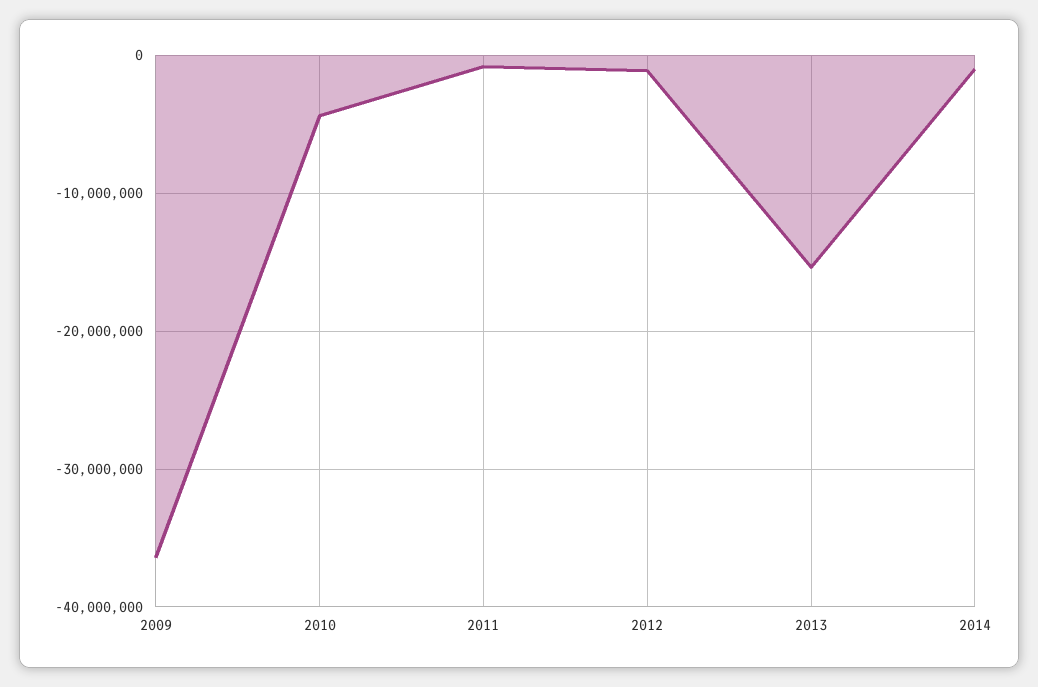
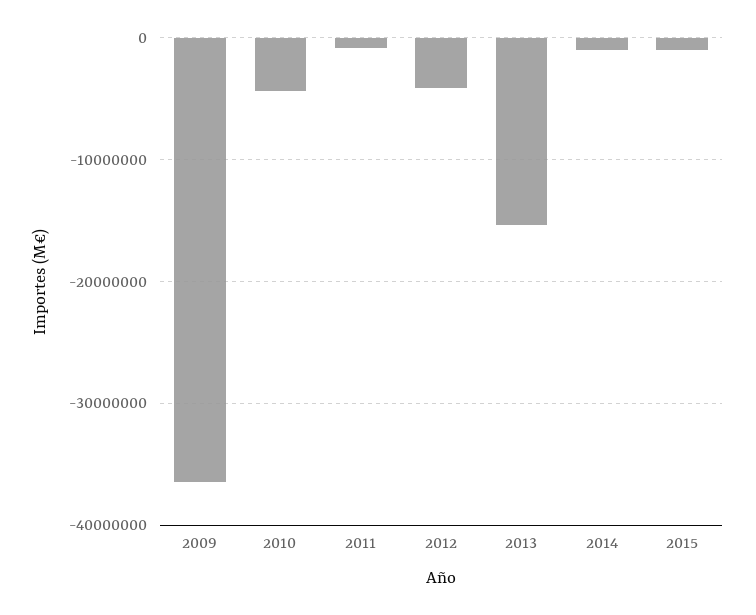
2012: -1000000 -> -4000000
2015: none -> -1000000

